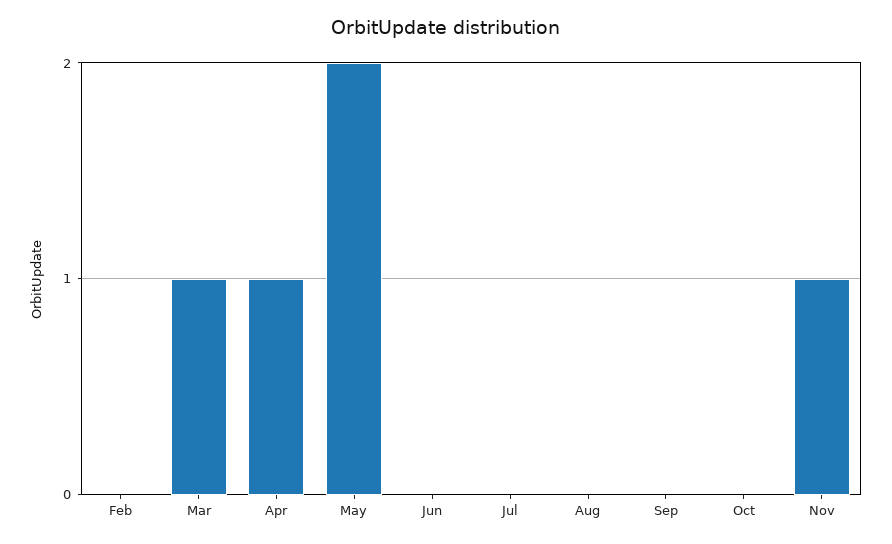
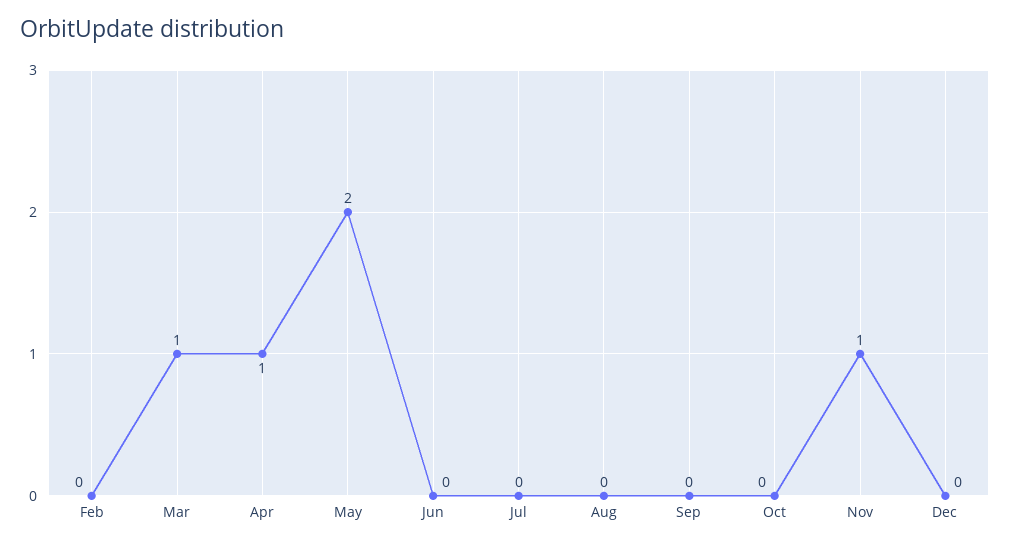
Dec: none -> 0

